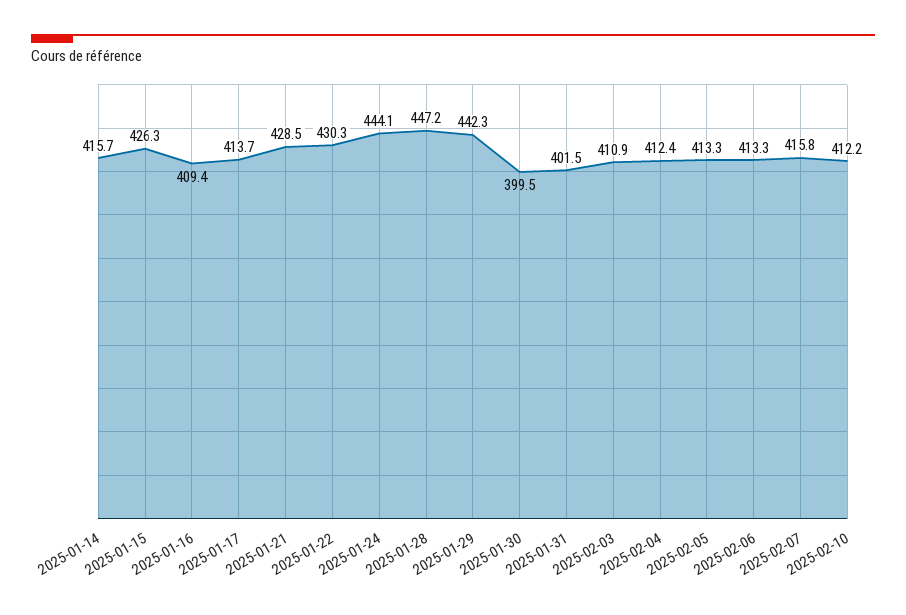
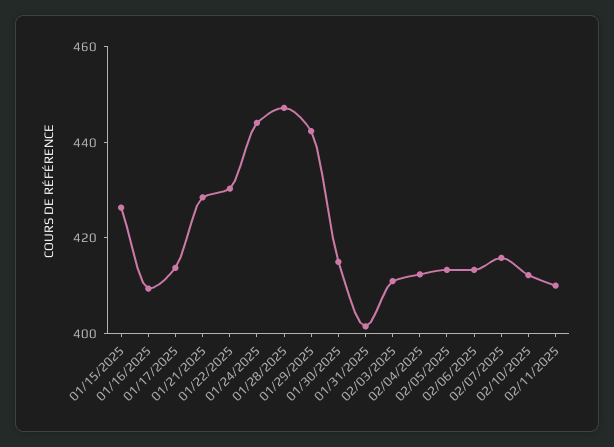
2025-01-14: 415.7 -> none
2025-01-30: 399.5 -> 415
02/11/2025: none -> 410

